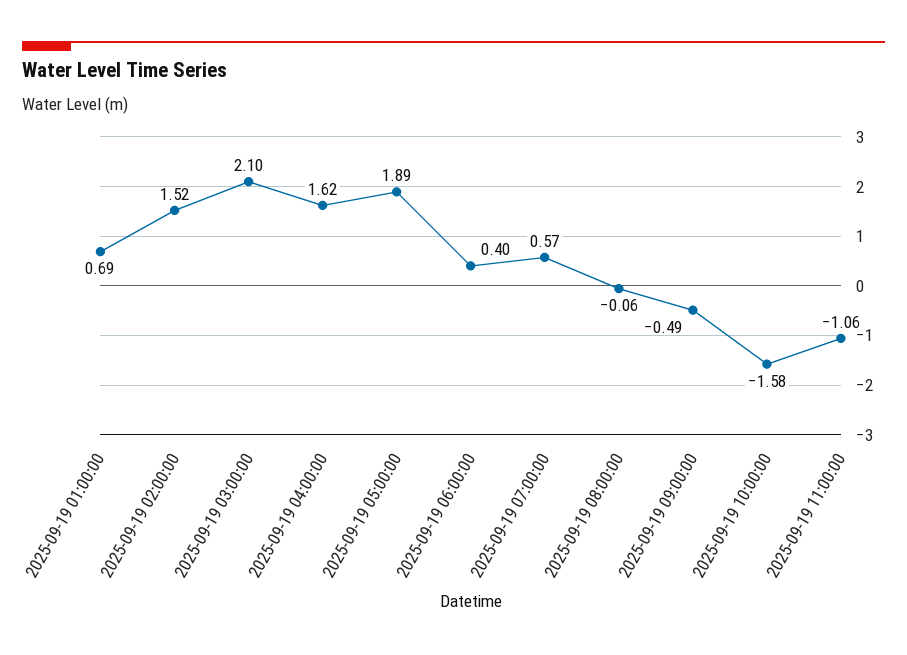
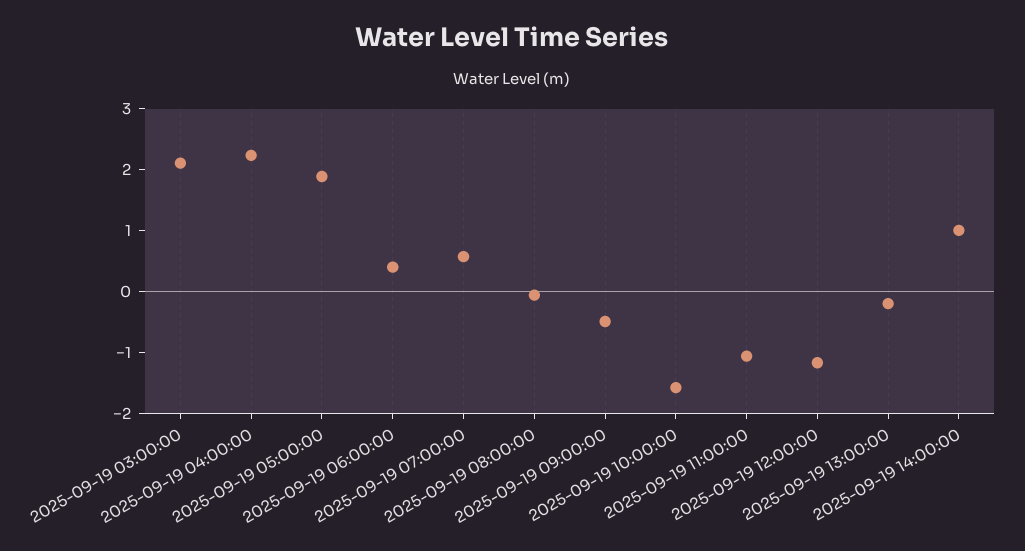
2025-09-19 01:00:00: 0.69 -> none
2025-09-19 02:00:00: 1.52 -> none
2025-09-19 04:00:00: 1.62 -> 2.2
2025-09-19 12:00:00: none -> -1.2
2025-09-19 13:00:00: none -> -0.2
2025-09-19 14:00:00: none -> 1

